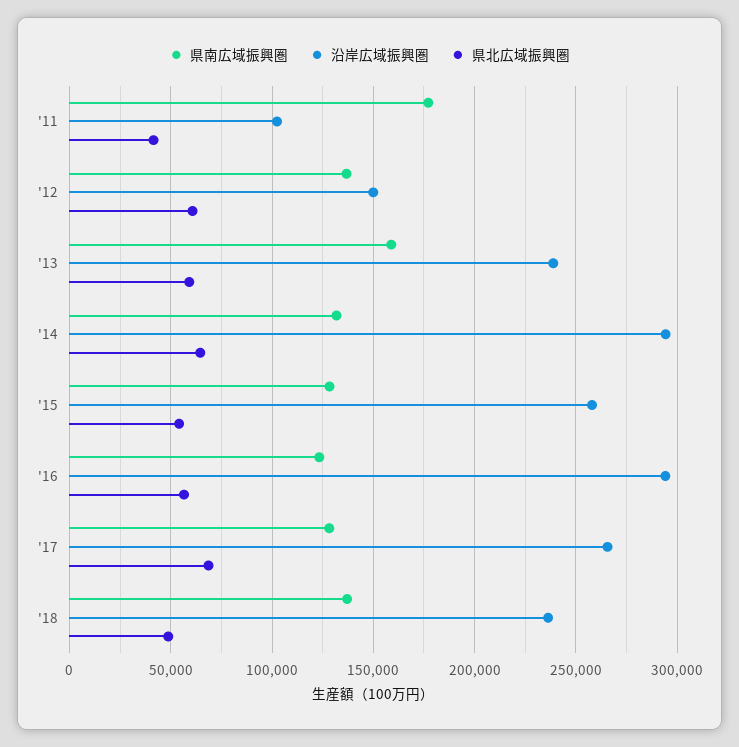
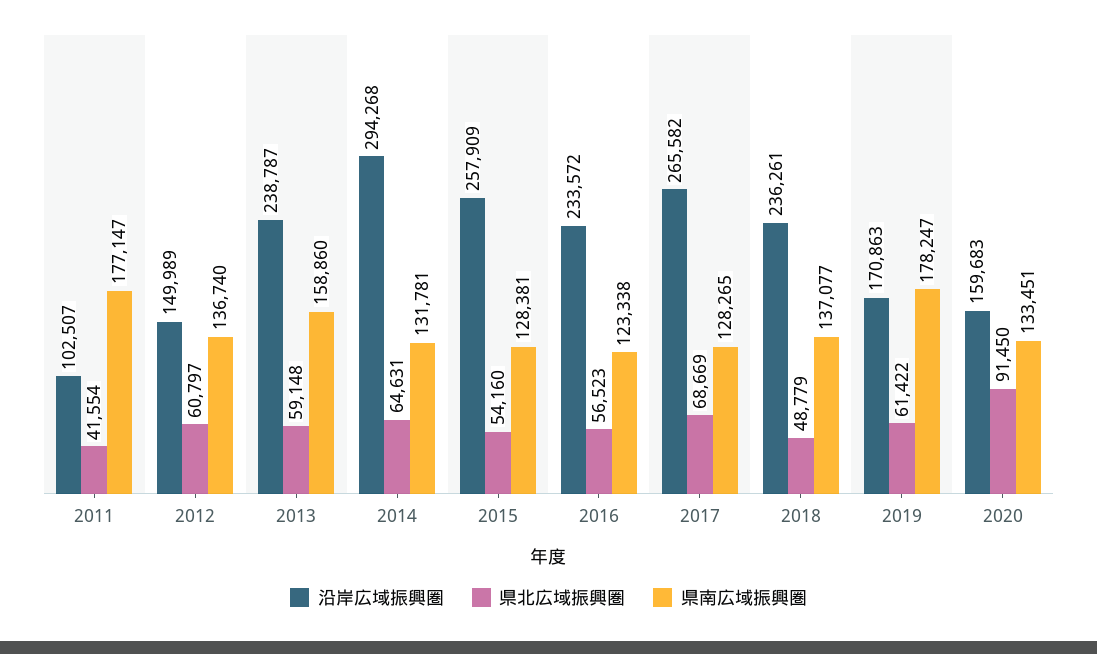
沿岸広域振興圏, '16: 295000 -> 233572
沿岸広域振興圏, 2019: none -> 170863
県北広域振興圏, 2019: none -> 61422
県南広域振興圏, 2019: none -> 178247
沿岸広域振興圏, 2020: none -> 159683
県北広域振興圏, 2020: none -> 91450
県南広域振興圏, 2020: none -> 133451

